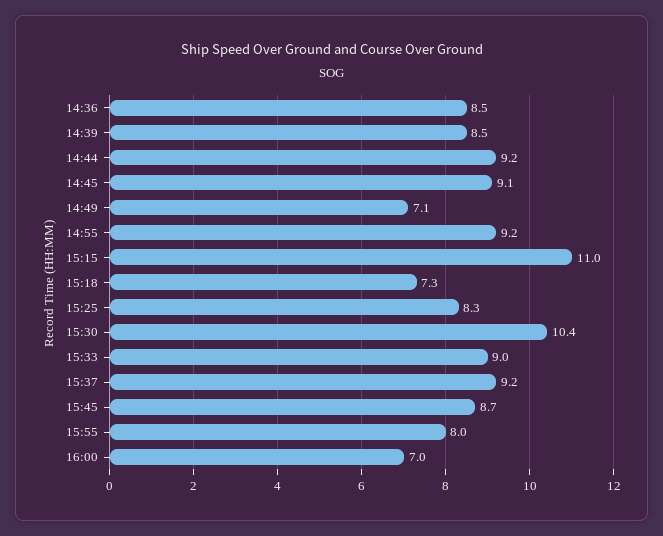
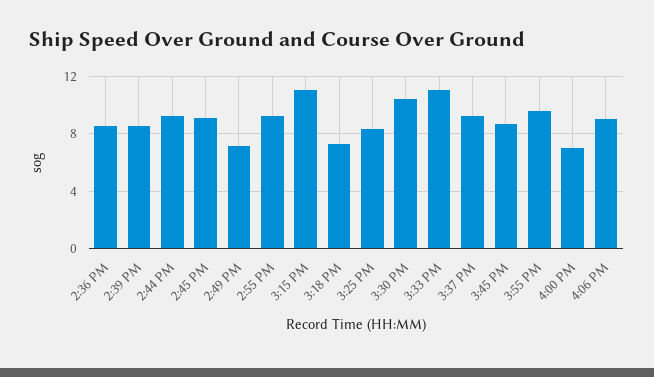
15:33: 9 -> 11
15:55: 8 -> 9.5
4:06 PM: none -> 9

